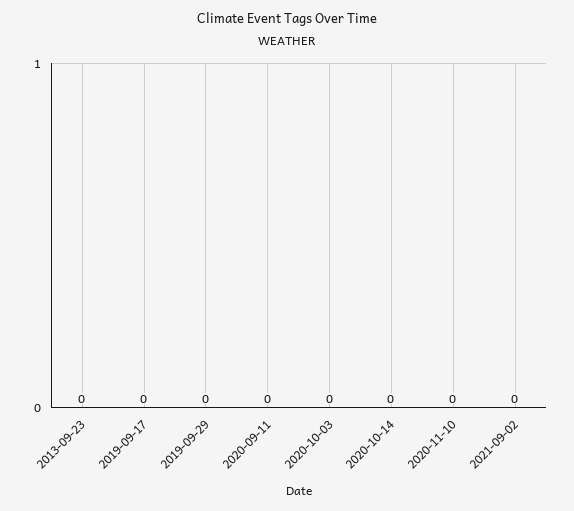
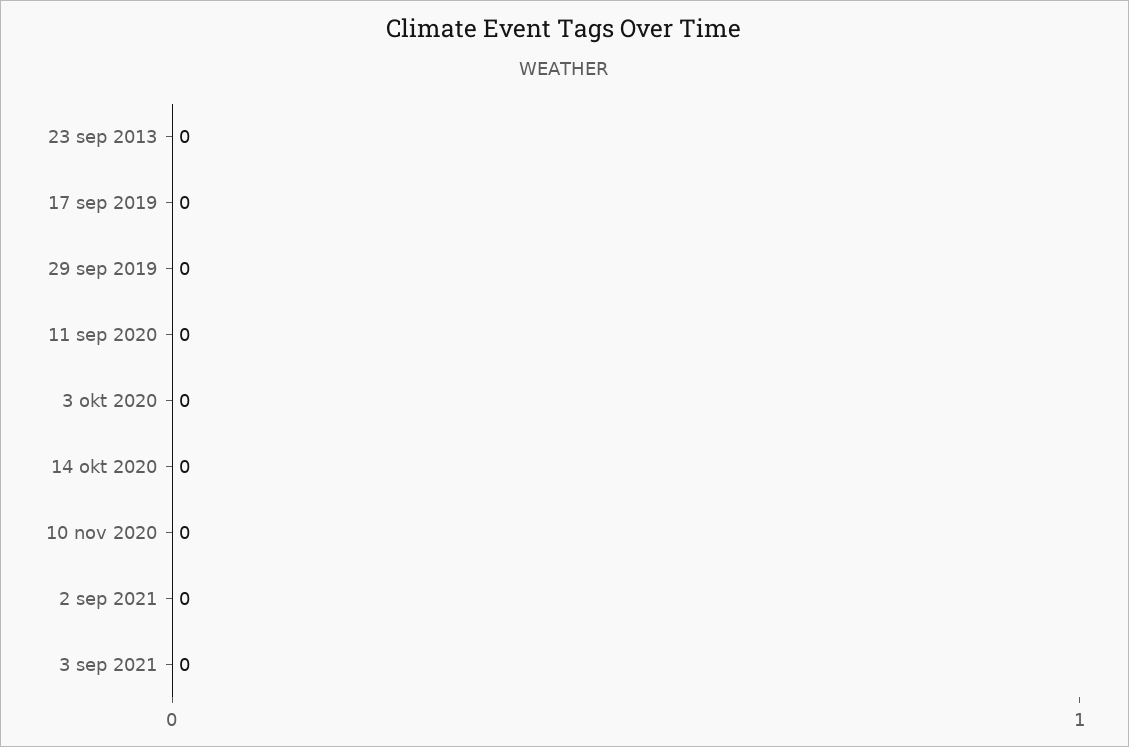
3 sep 2021: none -> 0

